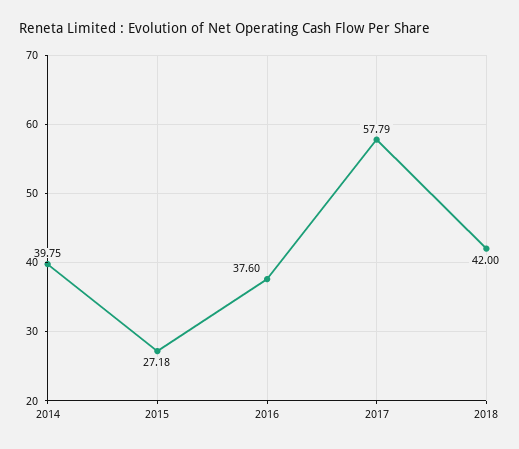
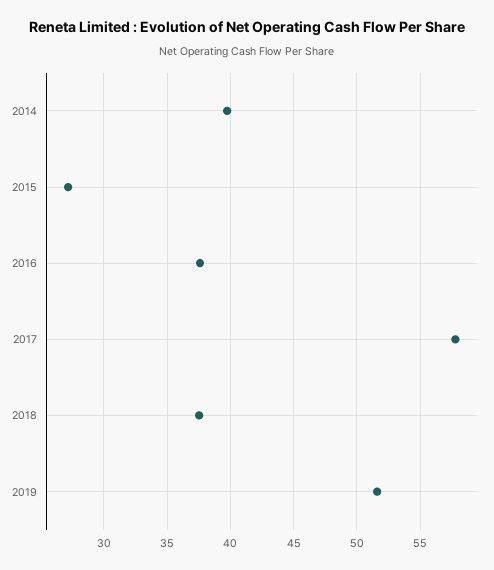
2018: 42 -> 37.5
2019: none -> 51.5

